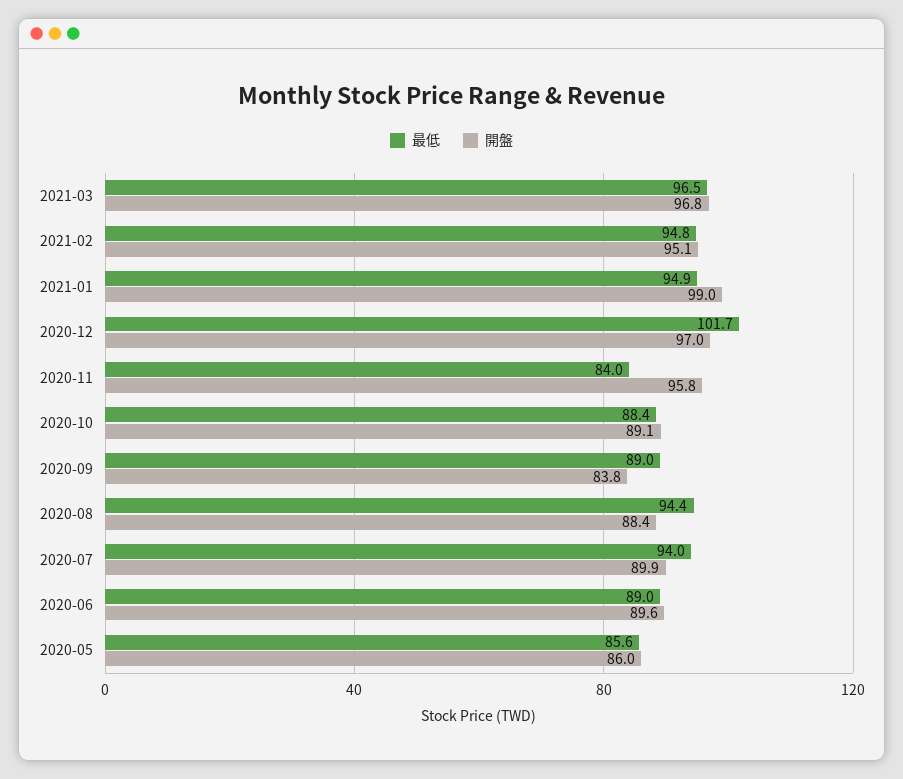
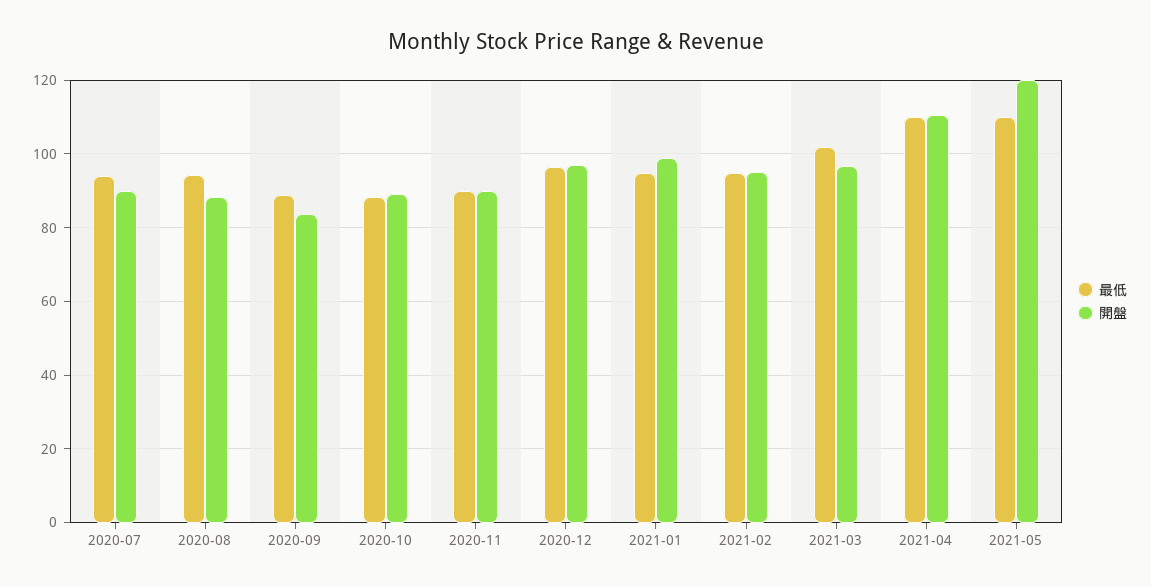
最低, 2021-03: 96.5 -> 102
最低, 2020-12: 101.7 -> 96
最低, 2020-11: 84 -> 90
開盤, 2020-11: 95.8 -> 90
最低, 2020-06: 89 -> none
開盤, 2020-06: 89.6 -> none
最低, 2020-05: 85.6 -> none
開盤, 2020-05: 86 -> none
最低, 2021-04: none -> 110
開盤, 2021-04: none -> 110
最低, 2021-05: none -> 110
開盤, 2021-05: none -> 120

